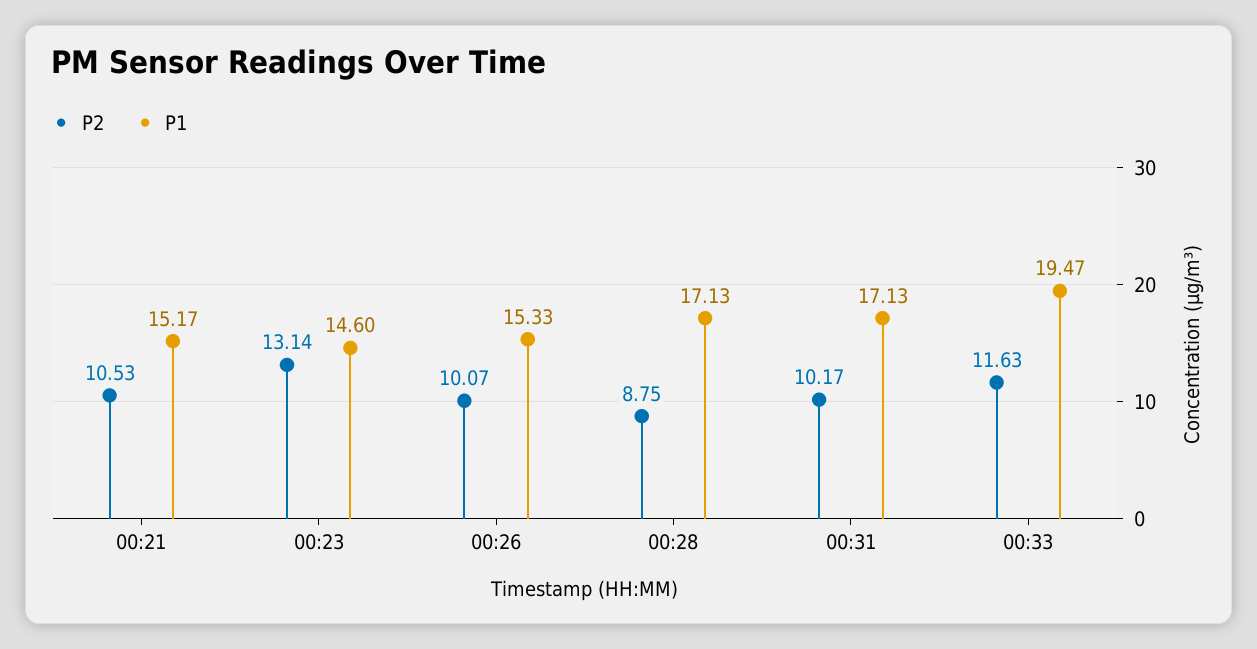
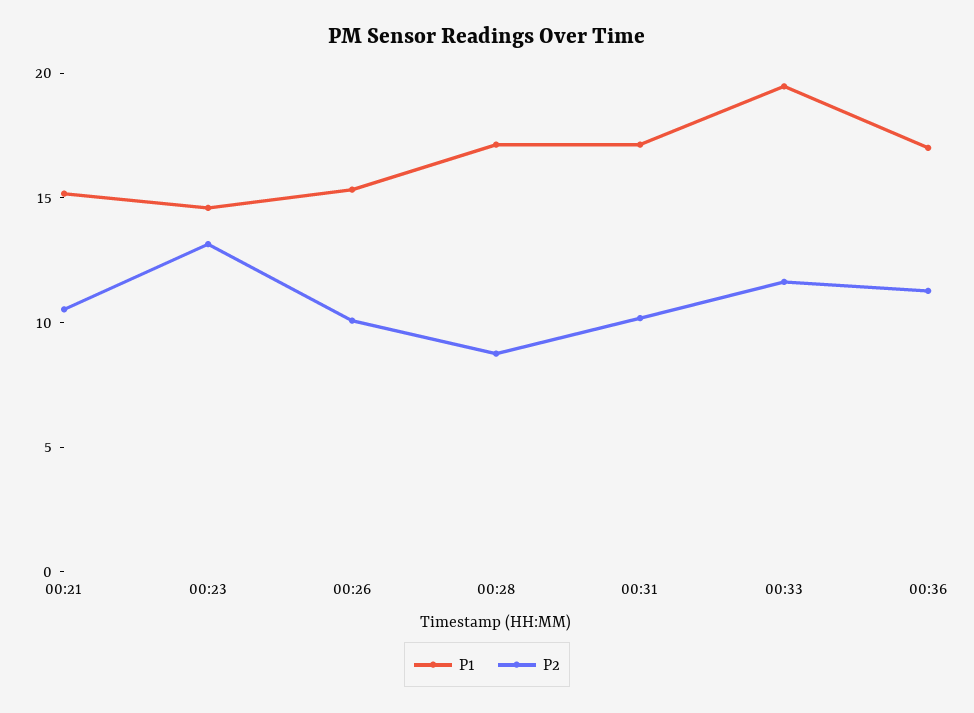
P1, 00:36: none -> 17
P2, 00:36: none -> 11

